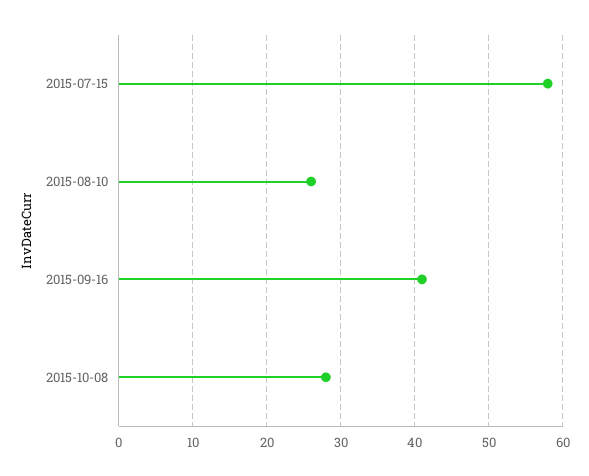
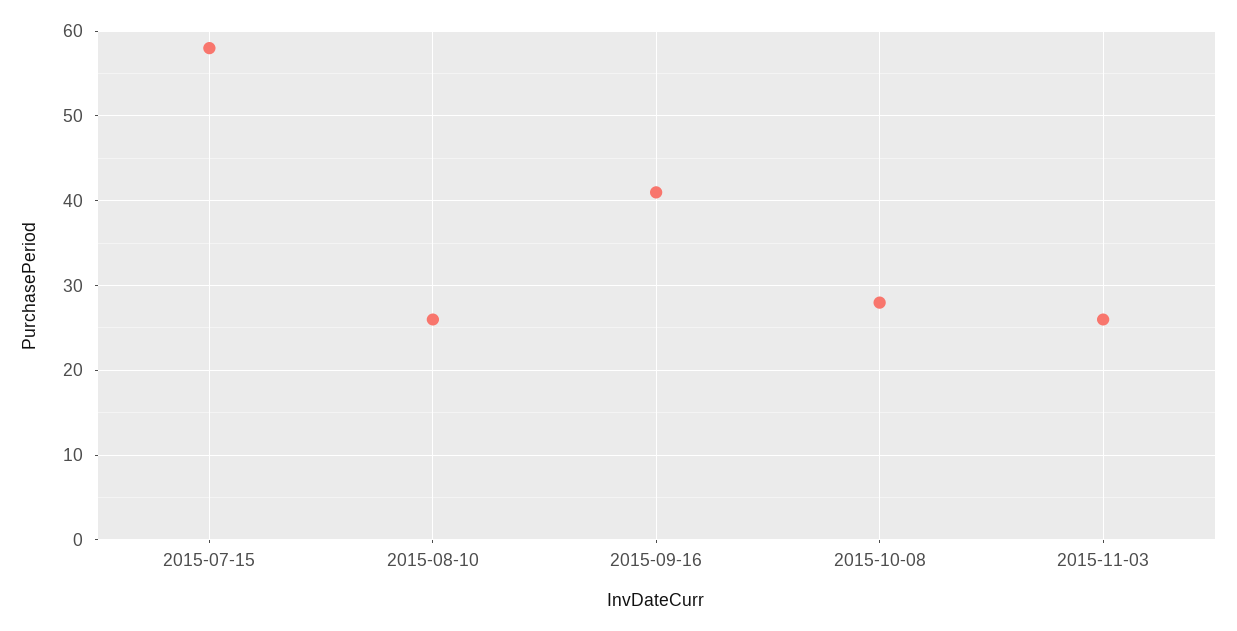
2015-11-03: none -> 26

